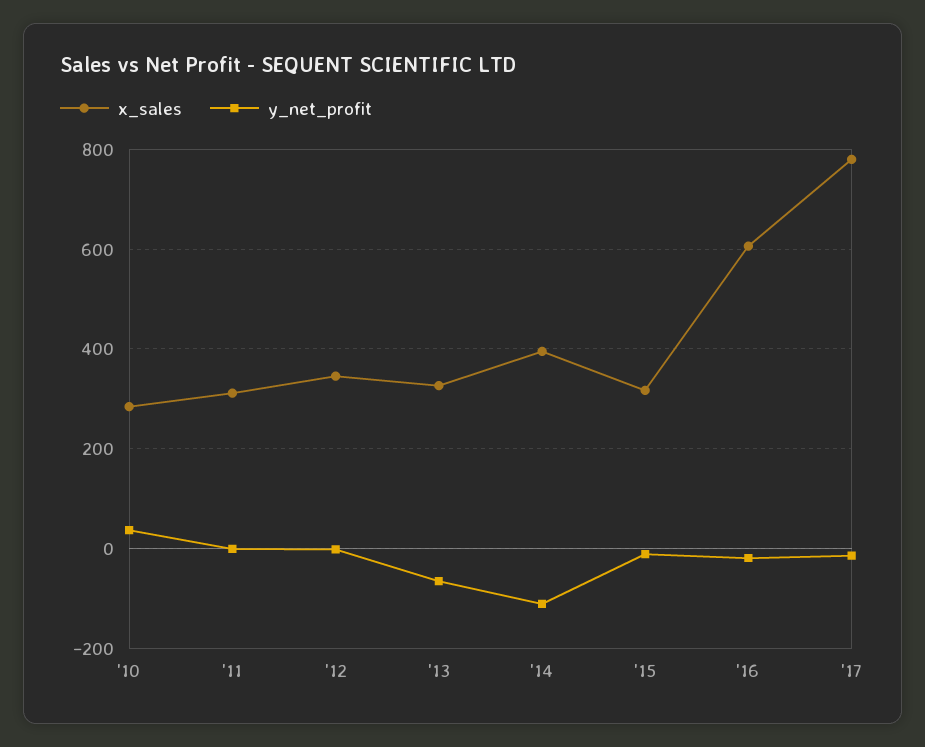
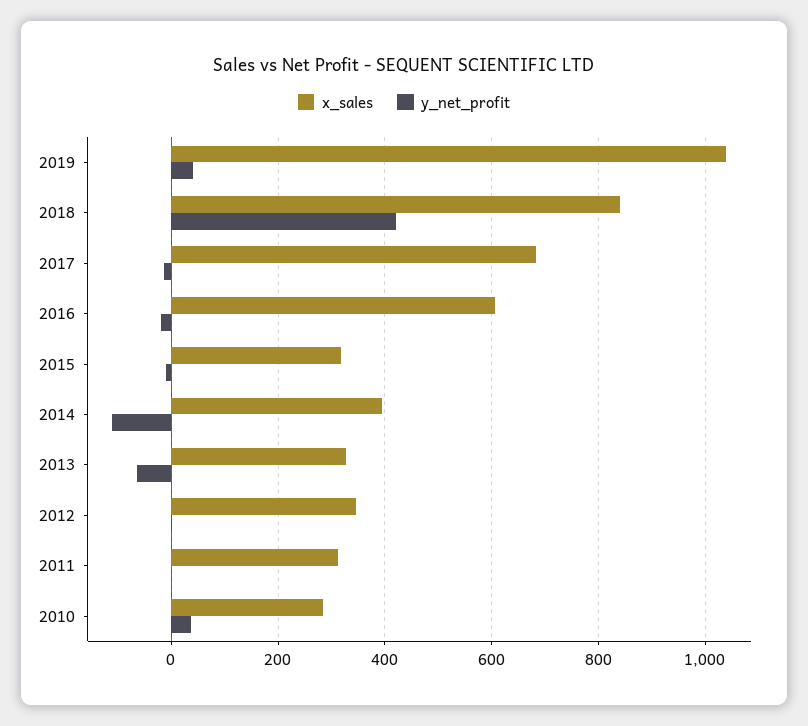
x_sales, '17: 780 -> 680
x_sales, 2019: none -> 1040
y_net_profit, 2019: none -> 40
x_sales, 2018: none -> 840
y_net_profit, 2018: none -> 420

